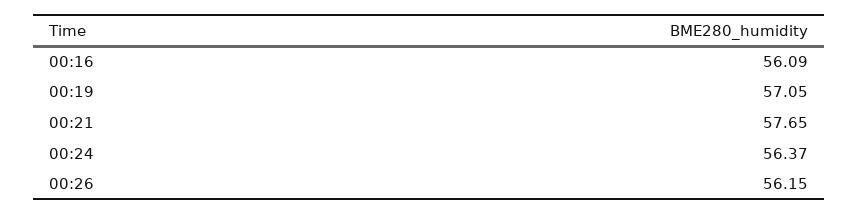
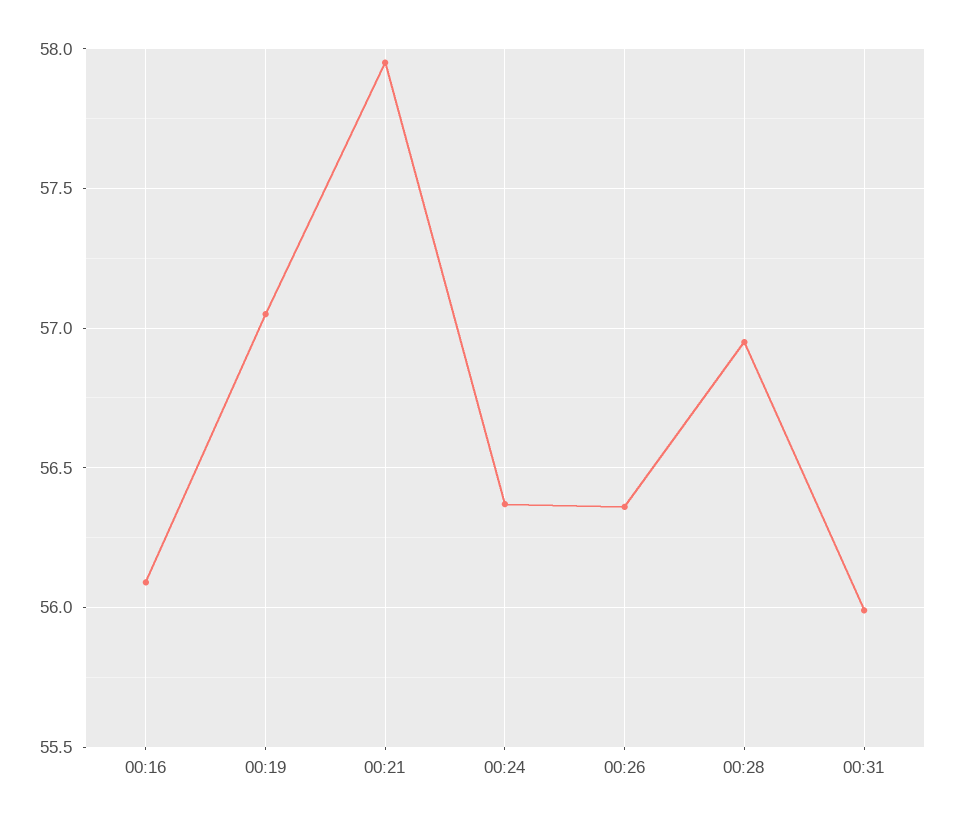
00:21: 57.65 -> 57.95
00:26: 56.15 -> 56.35
00:28: none -> 56.95
00:31: none -> 56

